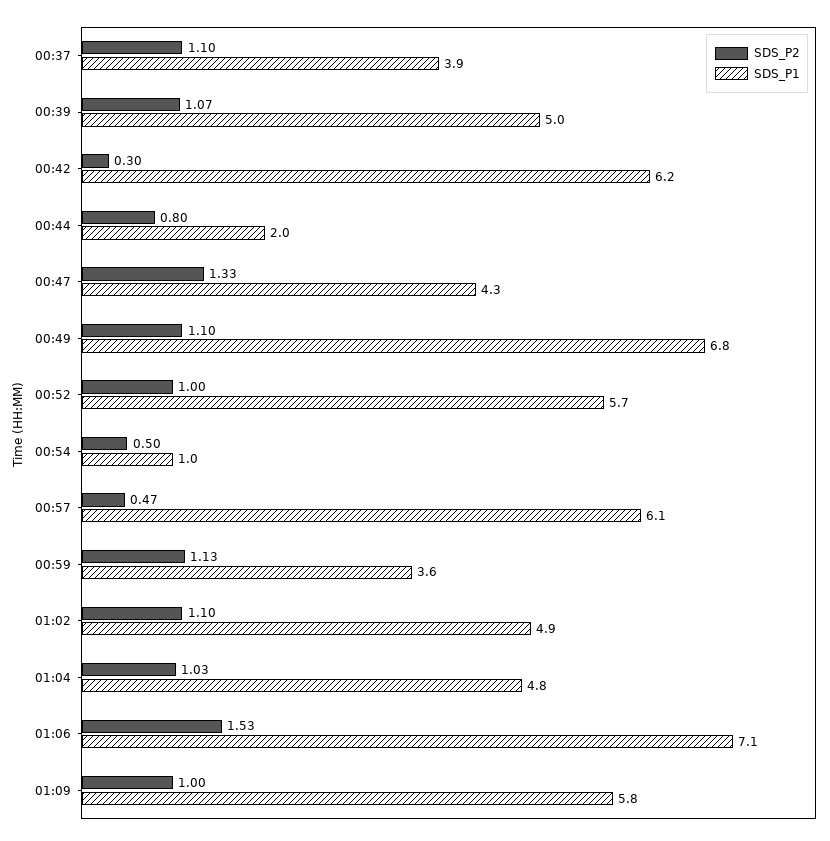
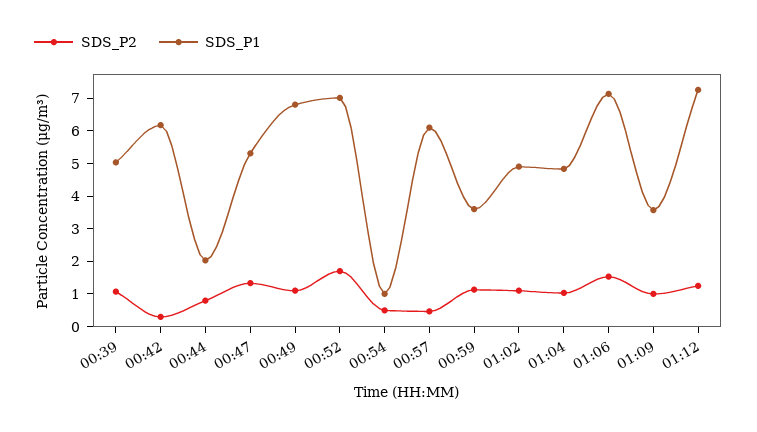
SDS_P2, 00:37: 1.1 -> none
SDS_P1, 00:37: 3.9 -> none
SDS_P1, 00:47: 4.3 -> 5.25
SDS_P2, 00:52: 1 -> 1.75
SDS_P1, 00:52: 5.7 -> 7
SDS_P1, 01:09: 5.8 -> 3.5
SDS_P2, 01:12: none -> 1.25
SDS_P1, 01:12: none -> 7.25

